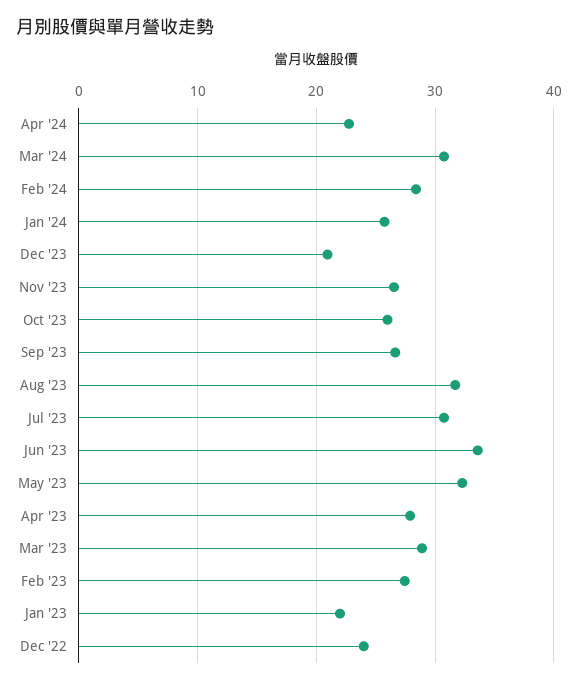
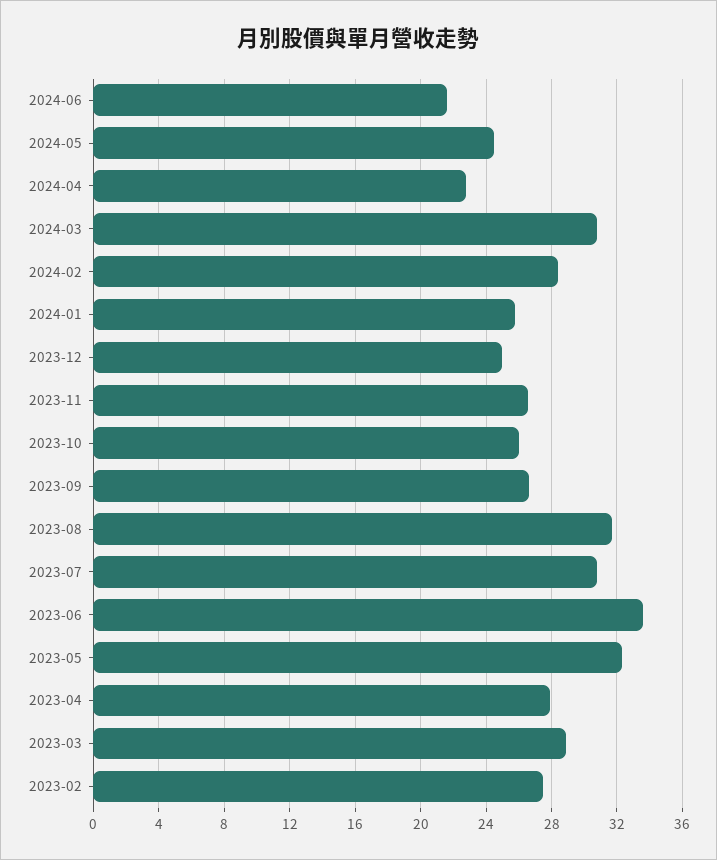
Dec '23: 21 -> 25
Jan '23: 22 -> none
Dec '22: 24 -> none
2024-06: none -> 21.5
2024-05: none -> 24.5

